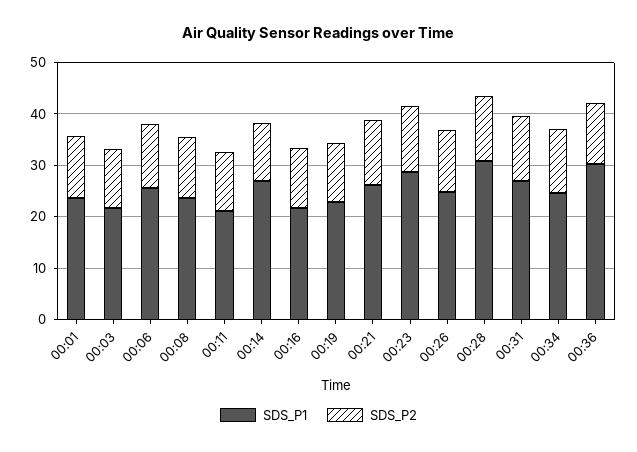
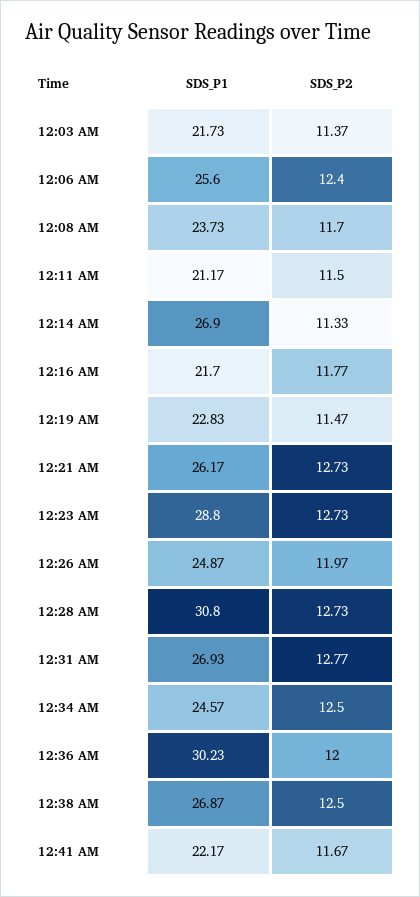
SDS_P1, 00:01: 24 -> none
SDS_P2, 00:01: 12 -> none
SDS_P1, 12:38 AM: none -> 26.87
SDS_P2, 12:38 AM: none -> 12.5
SDS_P1, 12:41 AM: none -> 22.17
SDS_P2, 12:41 AM: none -> 11.67

